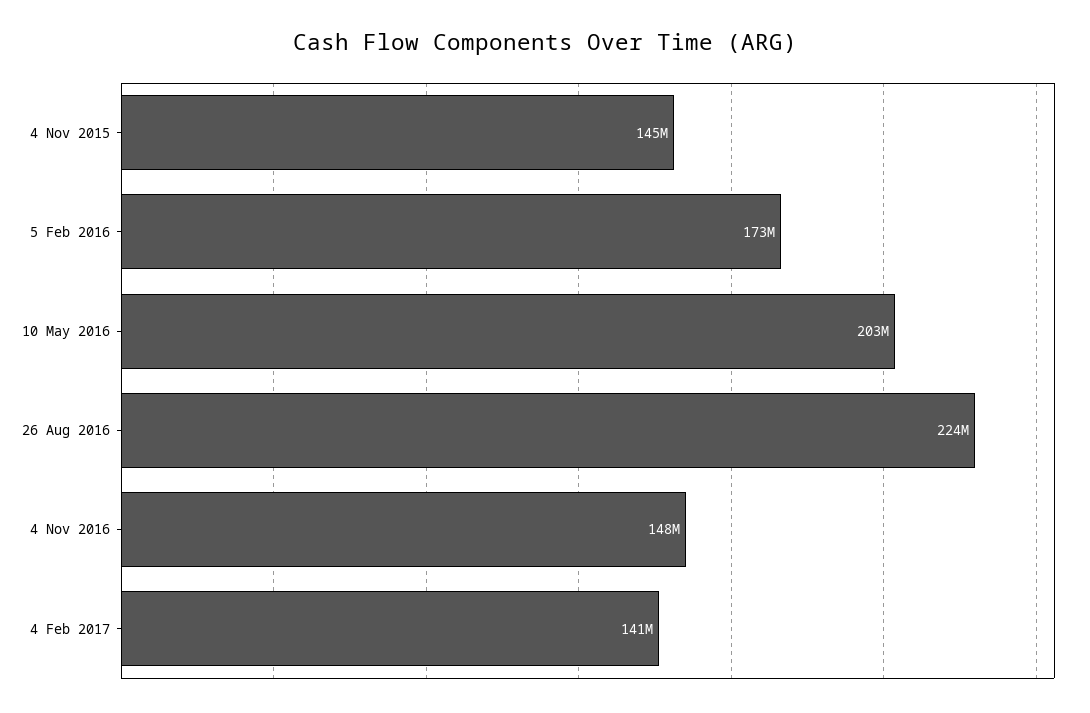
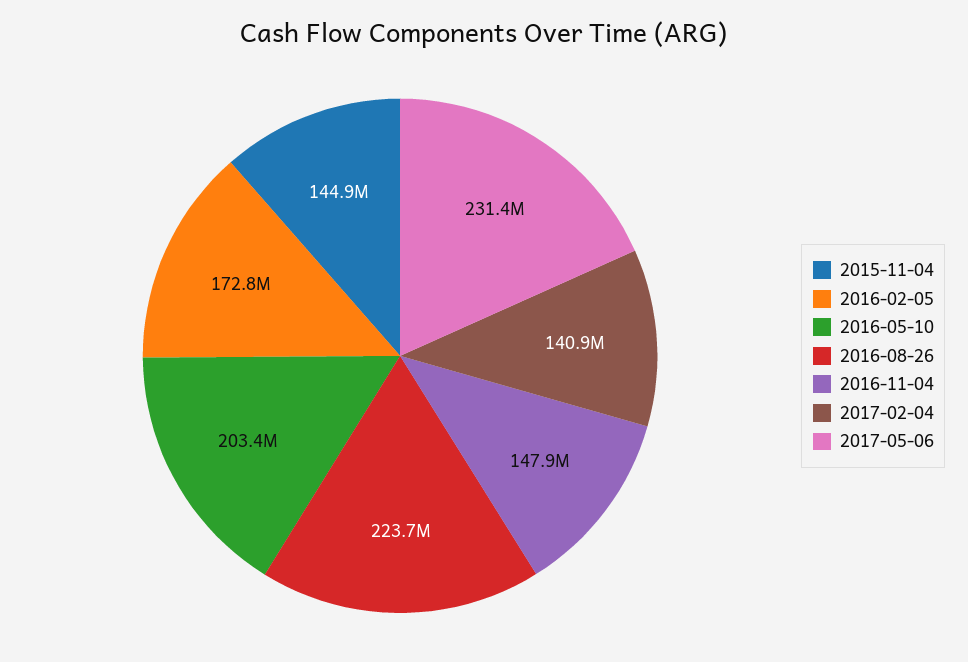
2017-05-06: none -> 231400000

